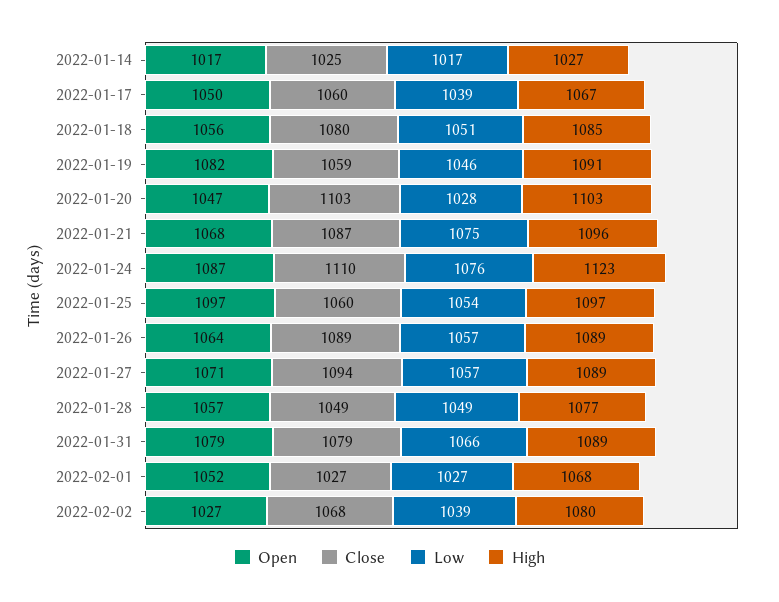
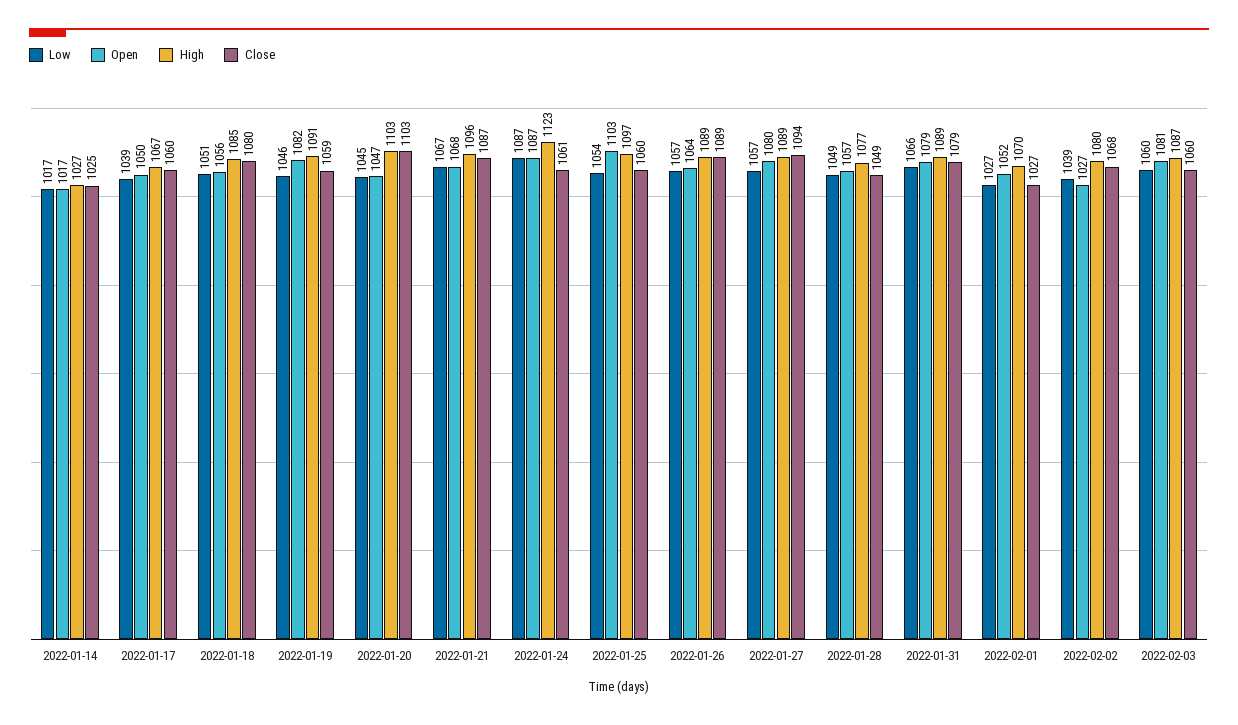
Low, 2022-01-20: 1028 -> 1045
Low, 2022-01-21: 1075 -> 1067
Close, 2022-01-24: 1110 -> 1061
Low, 2022-01-24: 1076 -> 1087
Open, 2022-01-25: 1097 -> 1103
Open, 2022-01-27: 1071 -> 1080
High, 2022-02-01: 1068 -> 1070
Low, 2022-02-03: none -> 1060
Open, 2022-02-03: none -> 1081
High, 2022-02-03: none -> 1087
Close, 2022-02-03: none -> 1060

